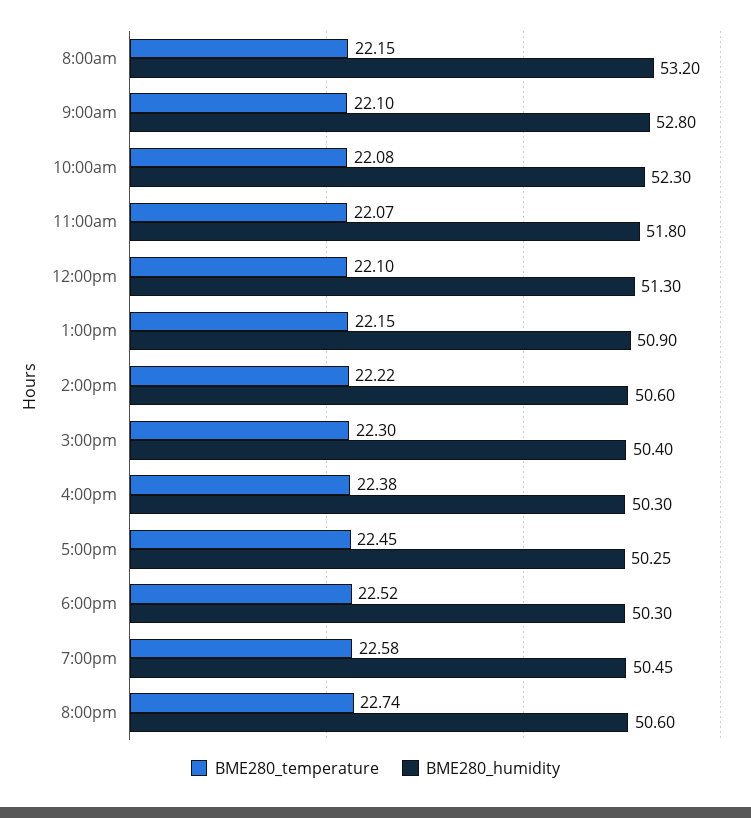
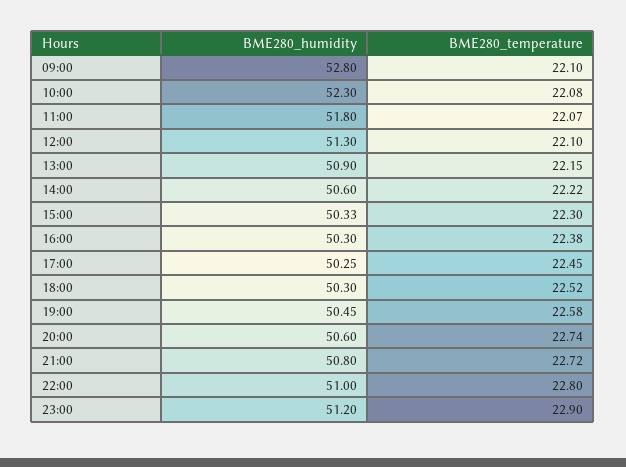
BME280_temperature, 8:00am: 22.15 -> none
BME280_humidity, 8:00am: 53.2 -> none
BME280_humidity, 3:00pm: 50.4 -> 50.33
BME280_humidity, 21:00: none -> 50.8
BME280_temperature, 21:00: none -> 22.72
BME280_humidity, 22:00: none -> 51
BME280_temperature, 22:00: none -> 22.8
BME280_humidity, 23:00: none -> 51.2
BME280_temperature, 23:00: none -> 22.9

